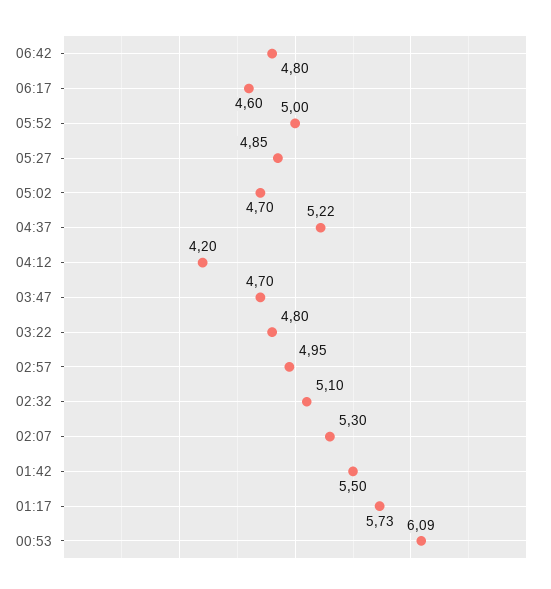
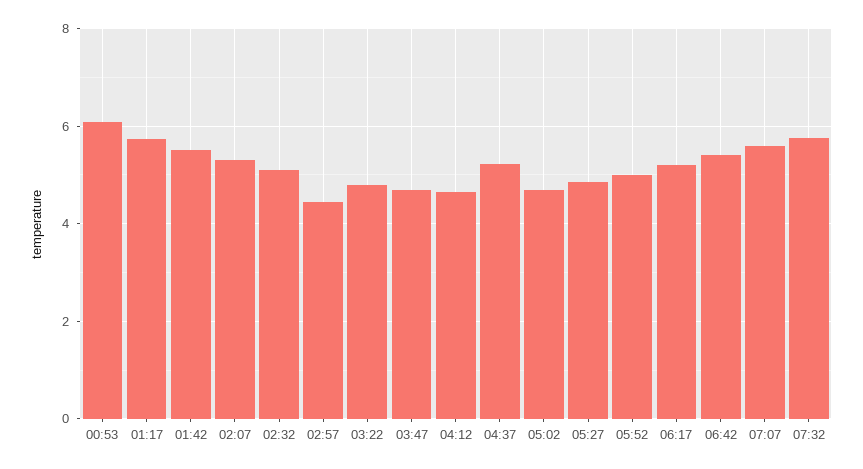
06:42: 4.8 -> 5.4
06:17: 4.6 -> 5.2
04:12: 4.2 -> 4.6
02:57: 4.95 -> 4.4
07:07: none -> 5.6
07:32: none -> 5.8

